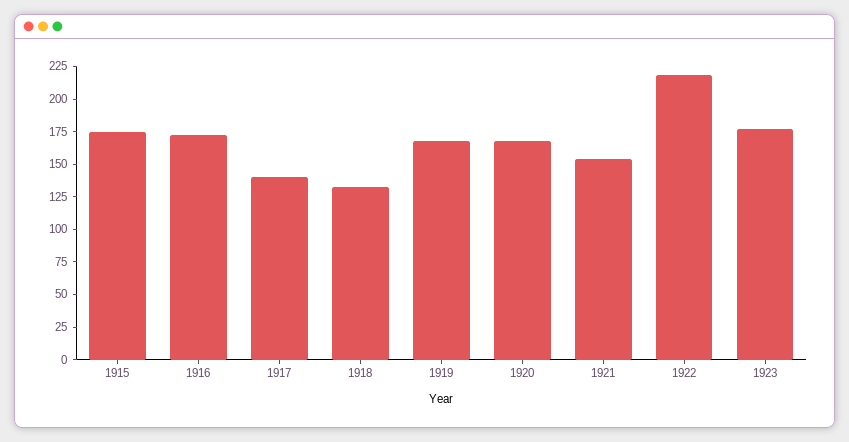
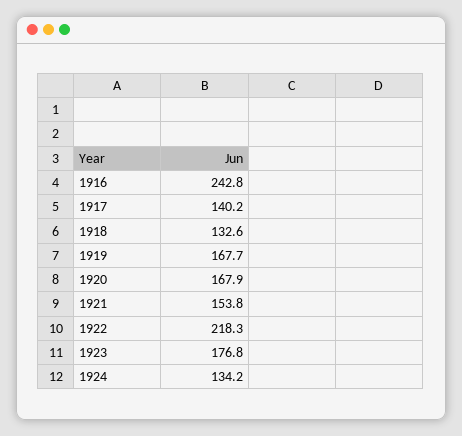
1915: 175 -> none
1916: 175 -> 242.8
1924: none -> 134.2

